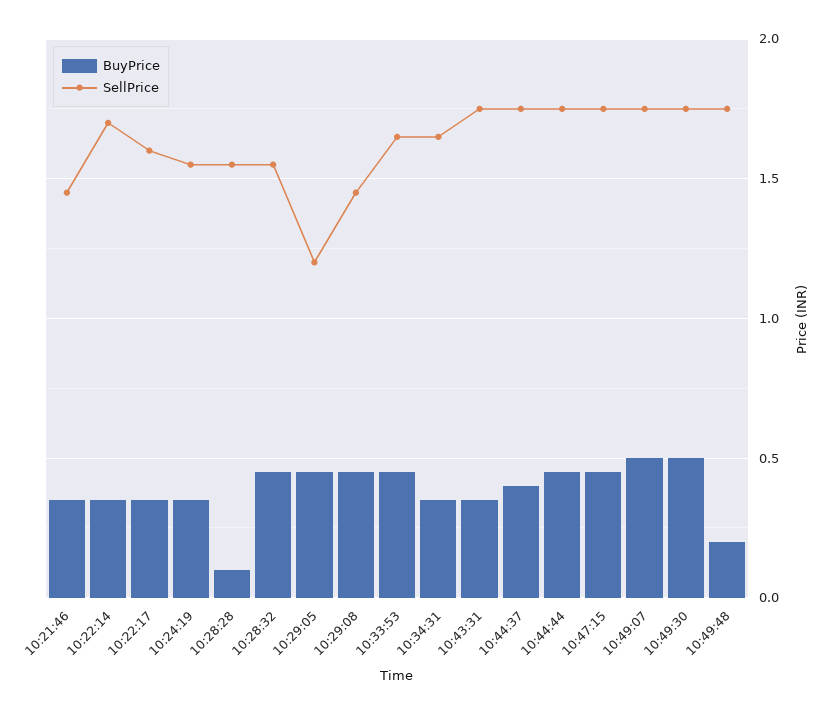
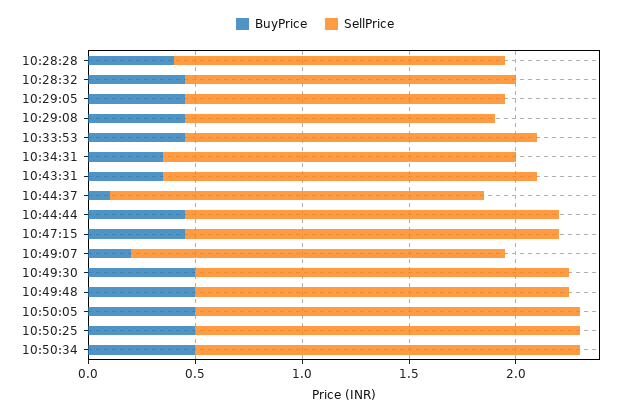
BuyPrice, 10:21:46: 0.35 -> none
SellPrice, 10:21:46: 1.45 -> none
BuyPrice, 10:22:14: 0.35 -> none
SellPrice, 10:22:14: 1.7 -> none
BuyPrice, 10:22:17: 0.35 -> none
SellPrice, 10:22:17: 1.6 -> none
BuyPrice, 10:24:19: 0.35 -> none
SellPrice, 10:24:19: 1.55 -> none
BuyPrice, 10:28:28: 0.1 -> 0.4
SellPrice, 10:29:05: 1.2 -> 1.5
BuyPrice, 10:44:37: 0.4 -> 0.1
BuyPrice, 10:49:07: 0.5 -> 0.2
BuyPrice, 10:49:48: 0.2 -> 0.5
BuyPrice, 10:50:05: none -> 0.5
SellPrice, 10:50:05: none -> 1.8
BuyPrice, 10:50:25: none -> 0.5
SellPrice, 10:50:25: none -> 1.8
BuyPrice, 10:50:34: none -> 0.5
SellPrice, 10:50:34: none -> 1.8

